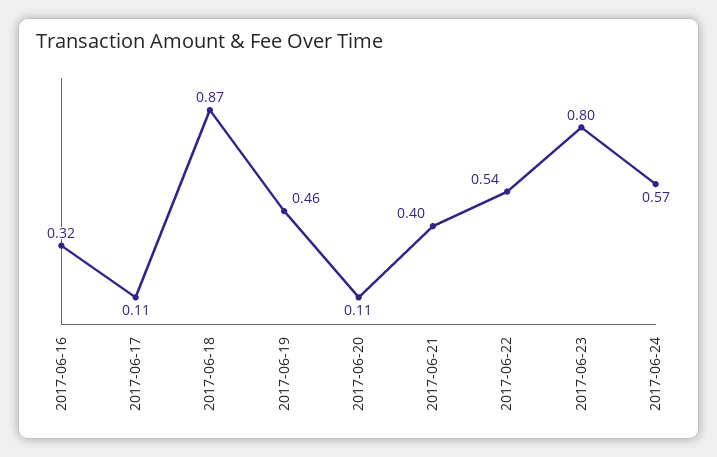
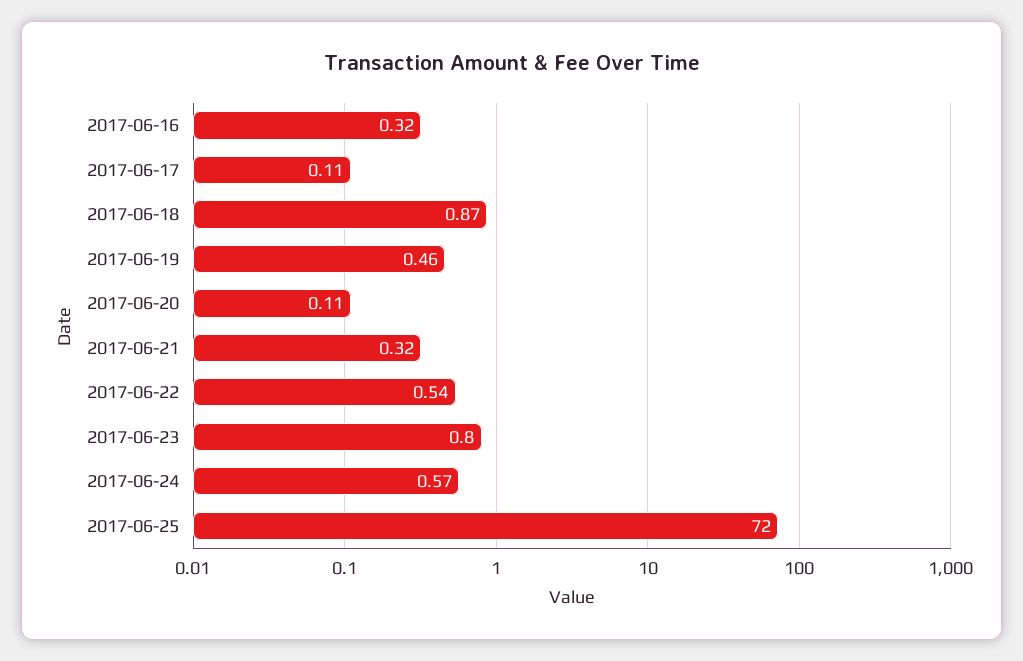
2017-06-21: 0.4 -> 0.32
2017-06-25: none -> 72

